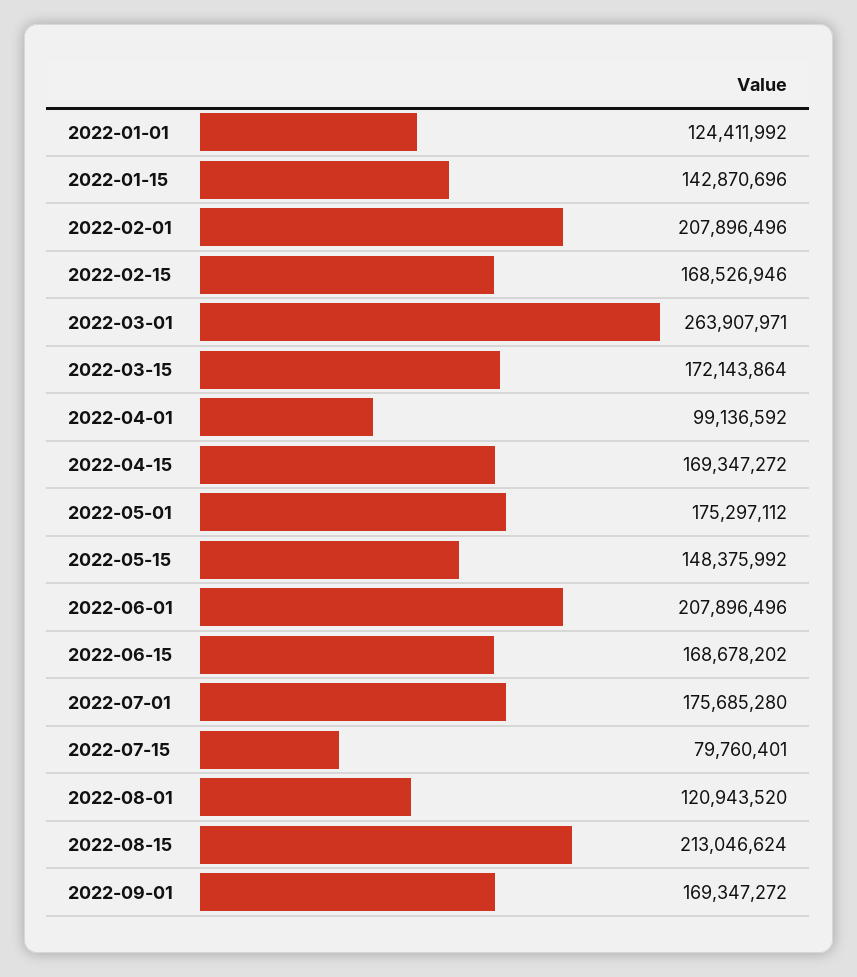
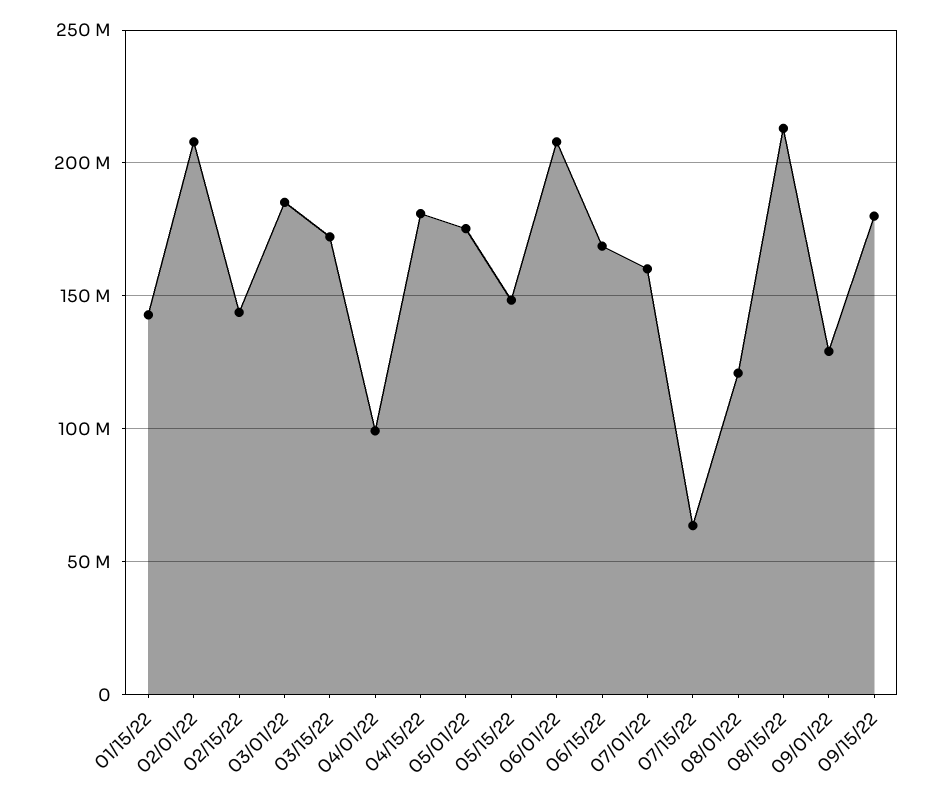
2022-01-01: 124411992 -> none
2022-02-15: 168526946 -> 145000000
2022-03-01: 263907971 -> 185000000
2022-04-15: 169347272 -> 180000000
2022-07-01: 175685280 -> 160000000
2022-07-15: 79760401 -> 65000000
2022-09-01: 169347272 -> 130000000
09/15/22: none -> 180000000

